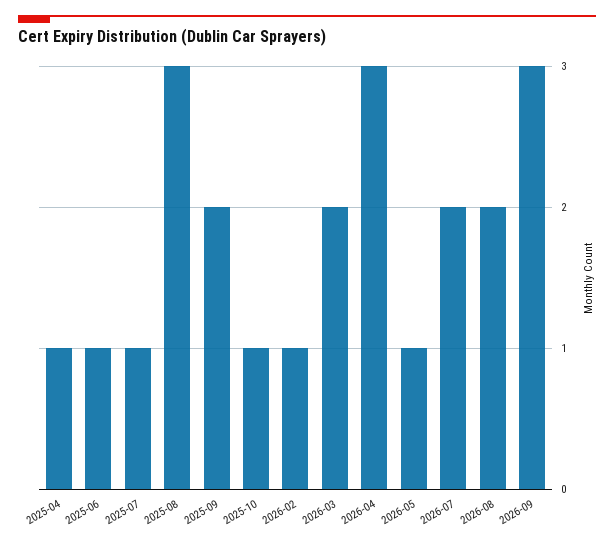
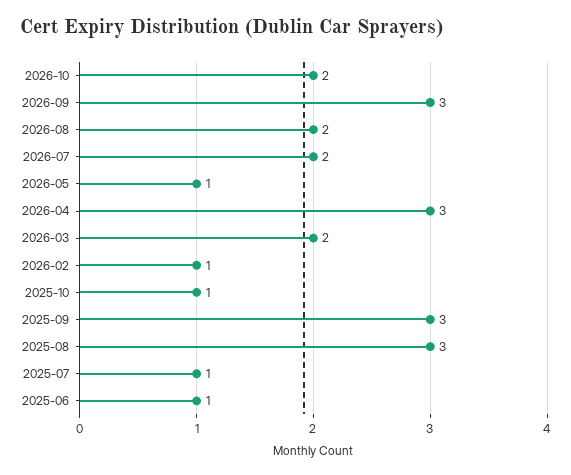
2025-04: 1 -> none
2025-09: 2 -> 3
2026-10: none -> 2

